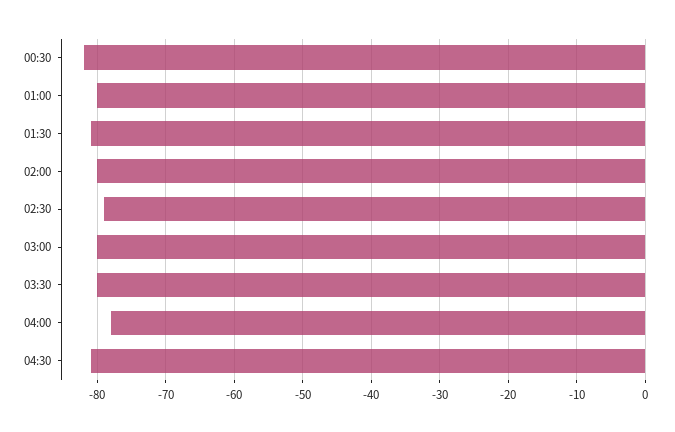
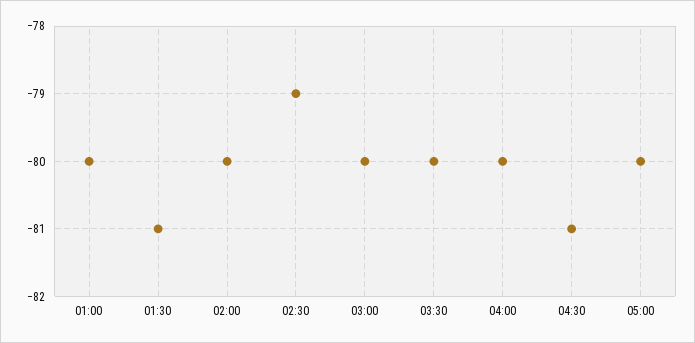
00:30: -82 -> none
04:00: -78 -> -80
05:00: none -> -80

